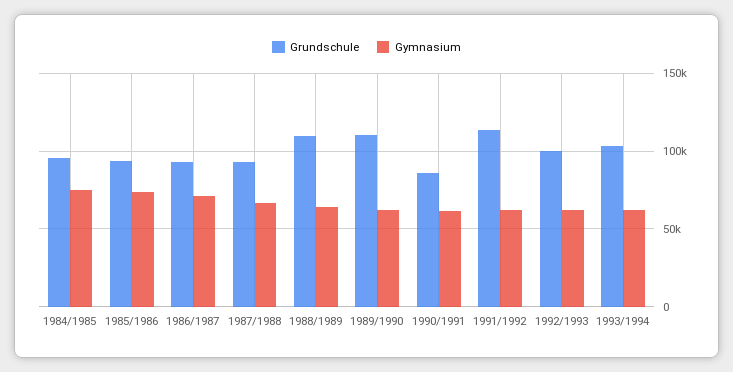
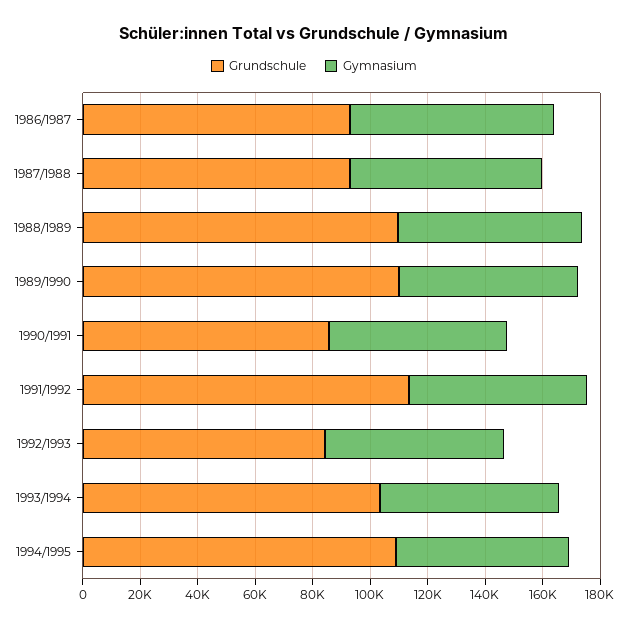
Grundschule, 1984/1985: 95000 -> none
Gymnasium, 1984/1985: 75000 -> none
Grundschule, 1985/1986: 95000 -> none
Gymnasium, 1985/1986: 75000 -> none
Grundschule, 1992/1993: 100000 -> 85000
Grundschule, 1994/1995: none -> 110000
Gymnasium, 1994/1995: none -> 60000

